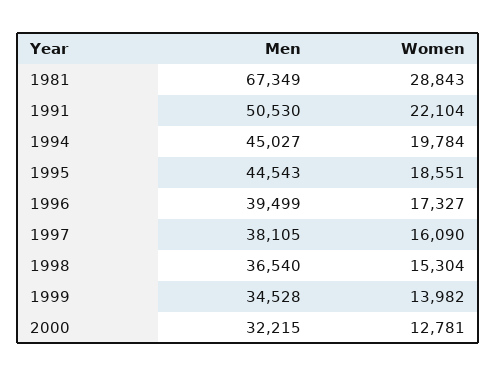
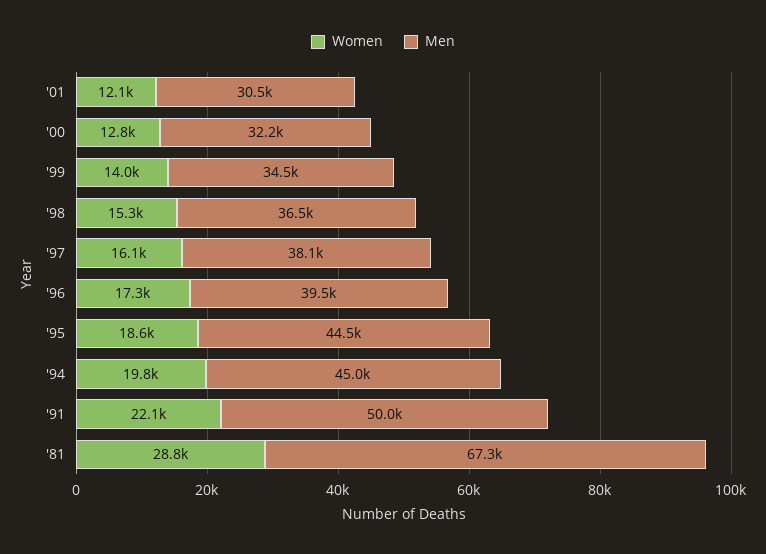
Men, 1991: 50530 -> 50000
Women, '01: none -> 12100
Men, '01: none -> 30500

